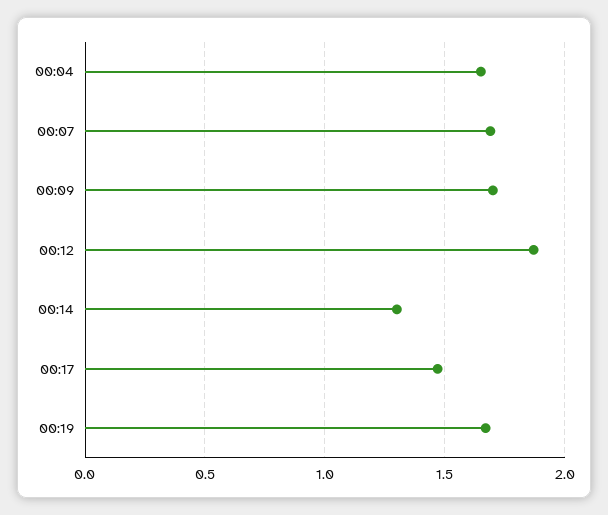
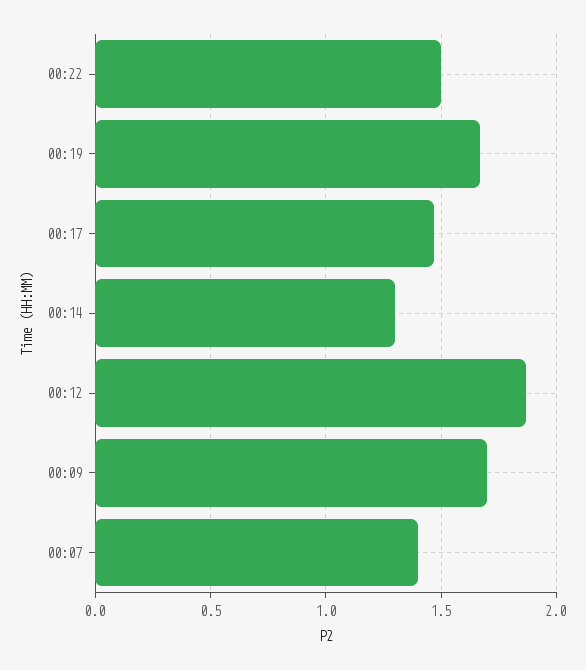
00:04: 1.65 -> none
00:07: 1.7 -> 1.4
00:22: none -> 1.5

